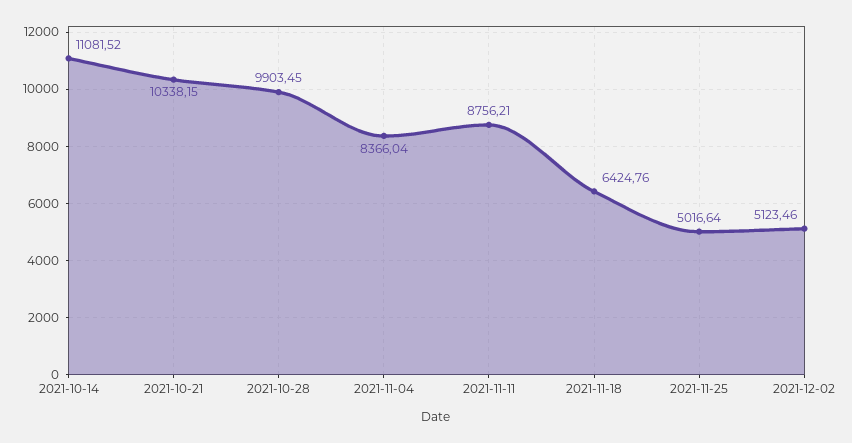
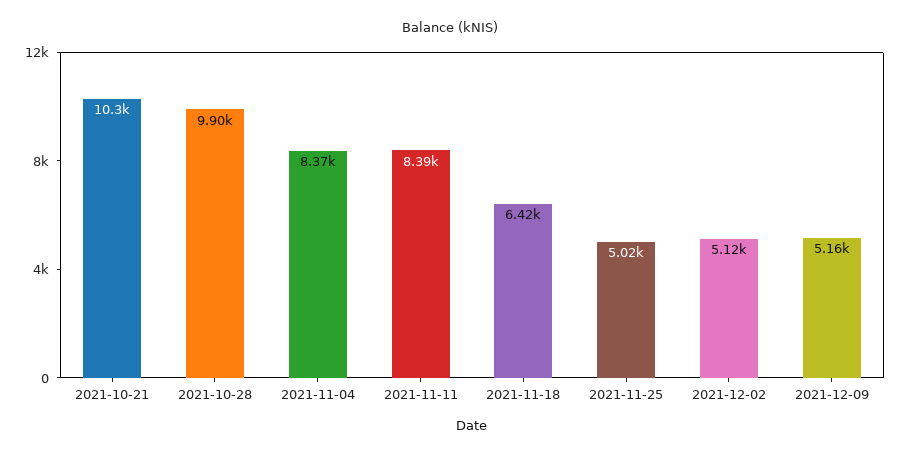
2021-10-14: 11081.52 -> none
2021-11-11: 8756.21 -> 8390
2021-12-09: none -> 5160

